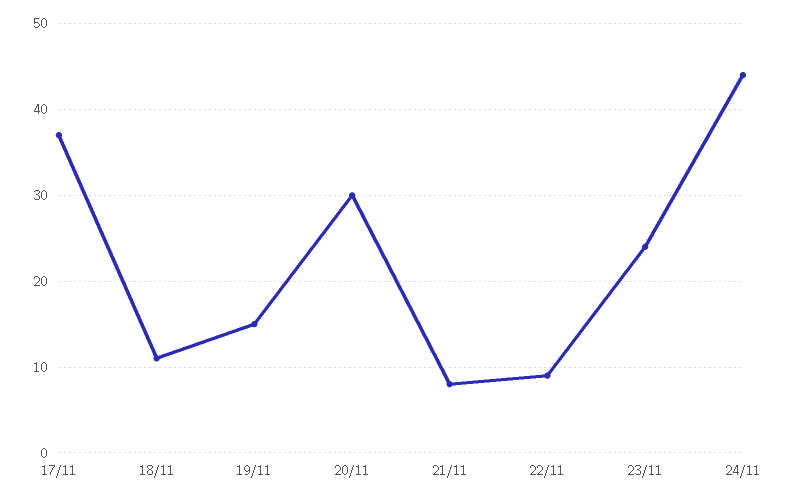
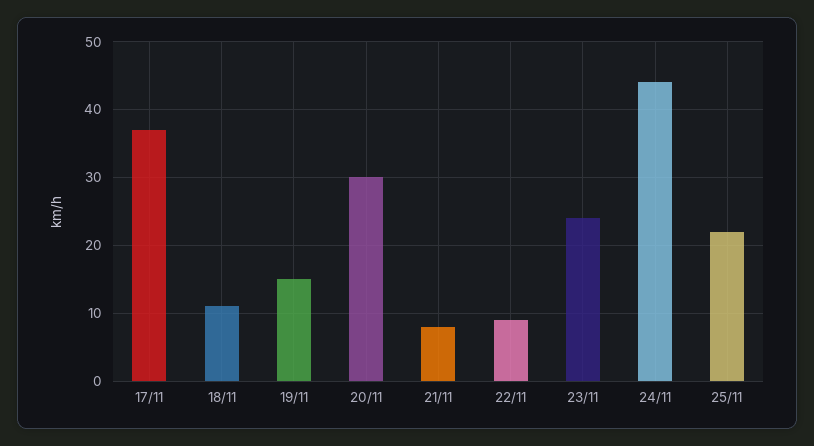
25/11: none -> 22

